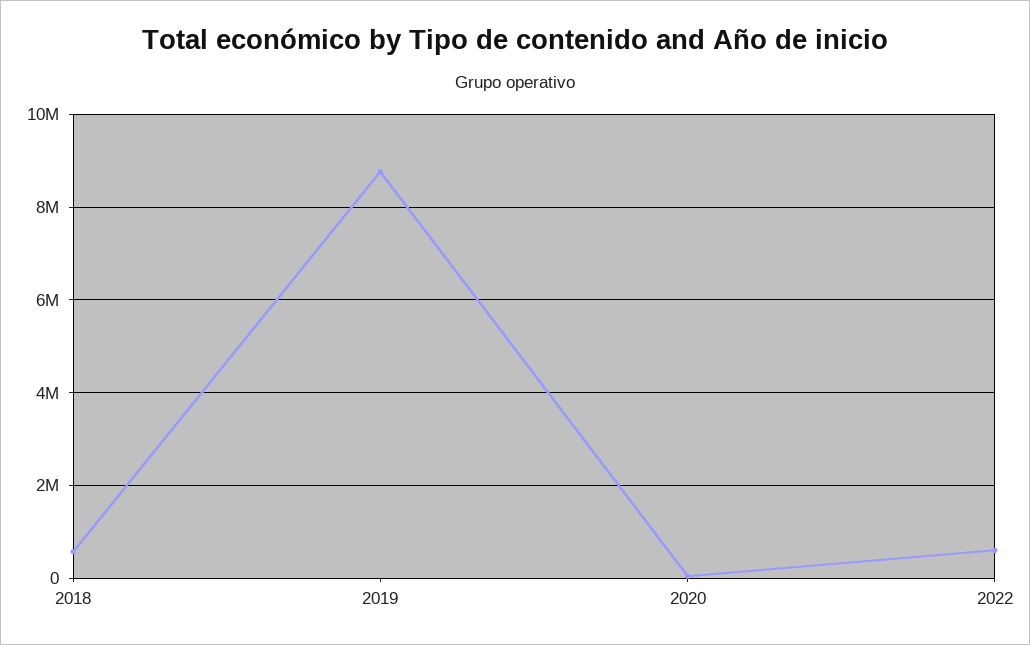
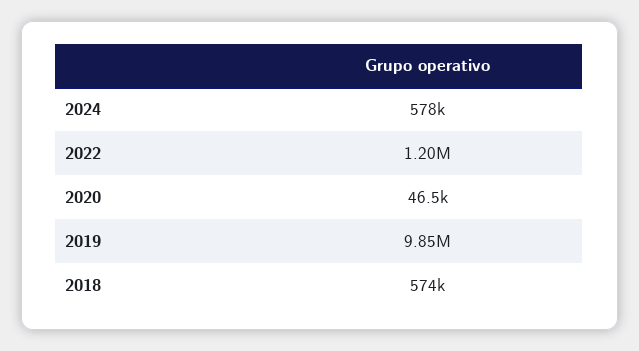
2019: 8800000 -> 9850000
2022: 600000 -> 1200000
2024: none -> 578000

